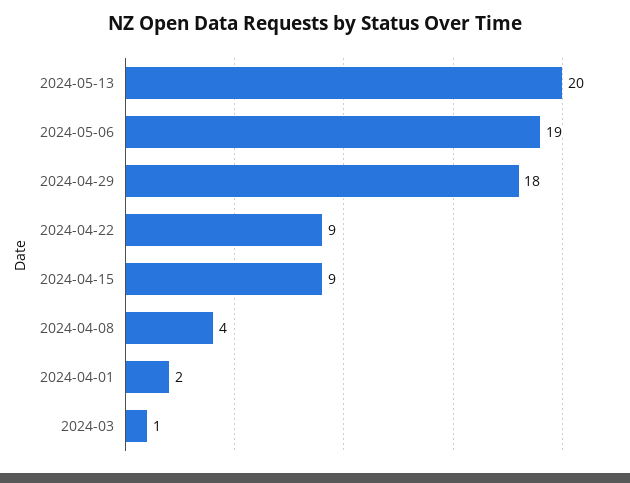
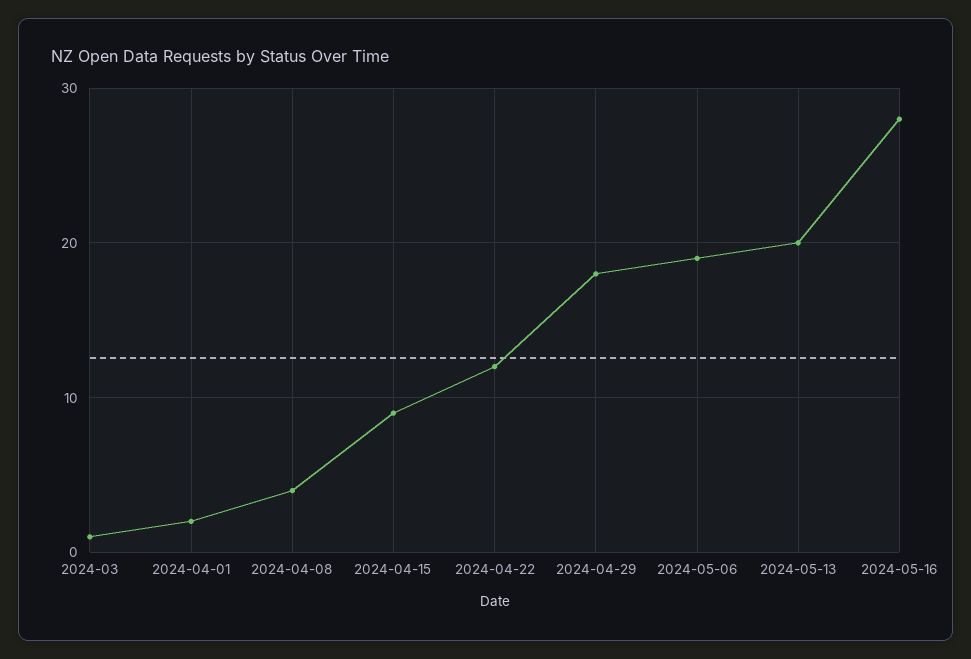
2024-04-22: 9 -> 12
2024-05-16: none -> 28

